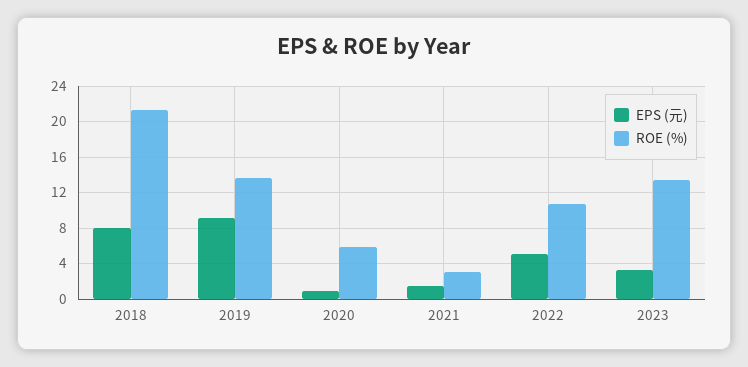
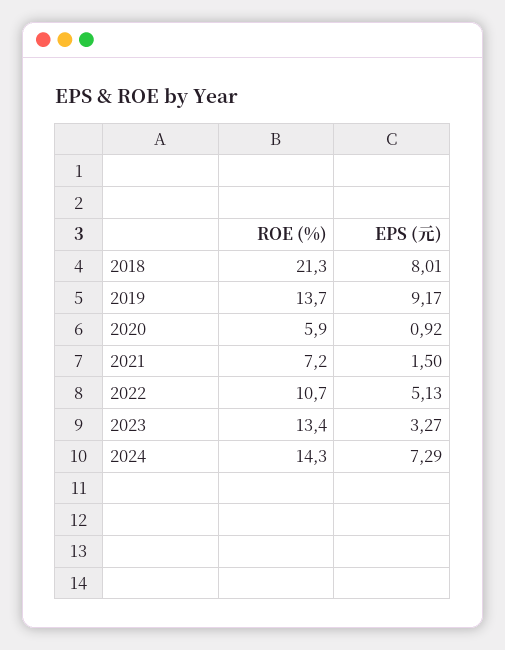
ROE (%), 2021: 3 -> 7.2
ROE (%), 2024: none -> 14.3
EPS (元), 2024: none -> 7.29

